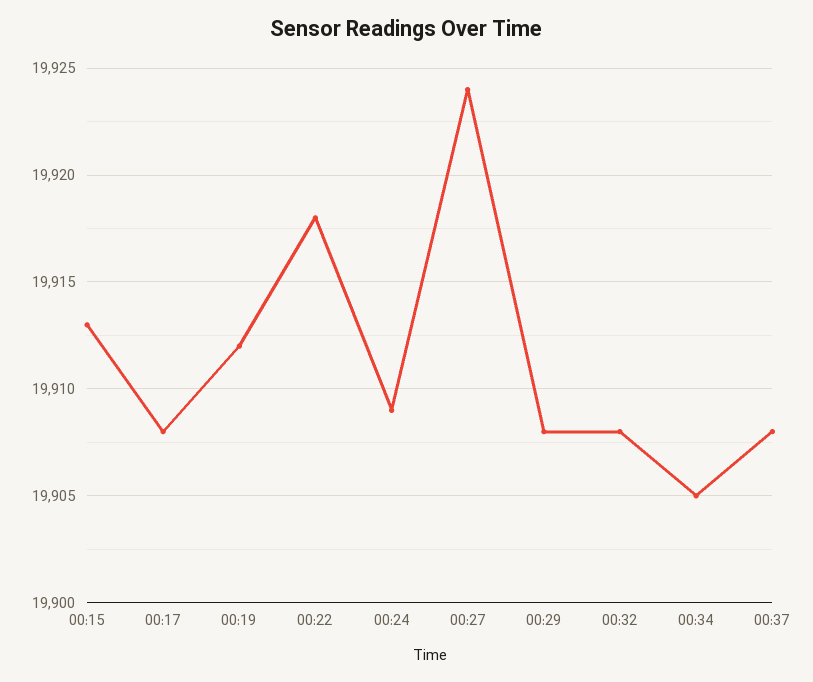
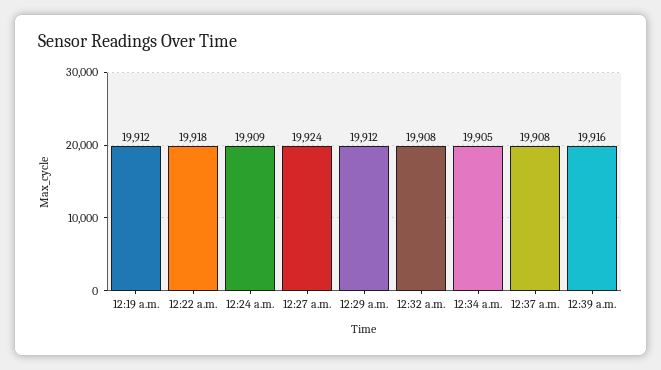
00:15: 19913 -> none
00:17: 19908 -> none
00:29: 19908 -> 19912
12:39 a.m.: none -> 19916

